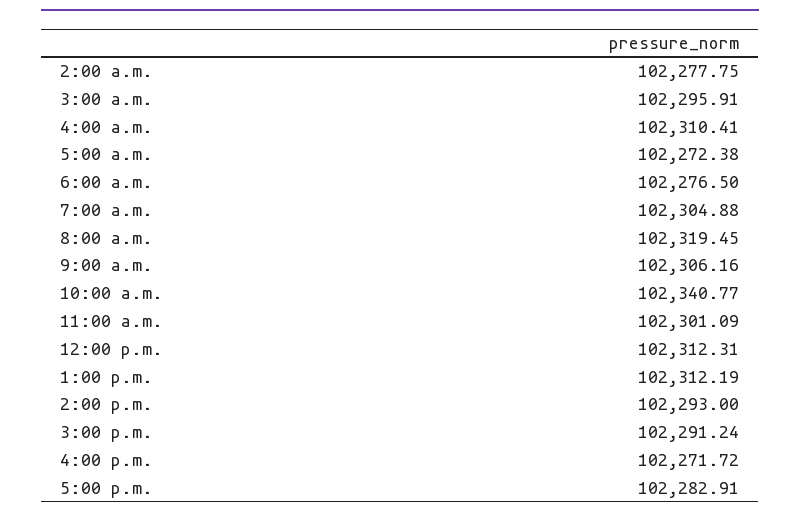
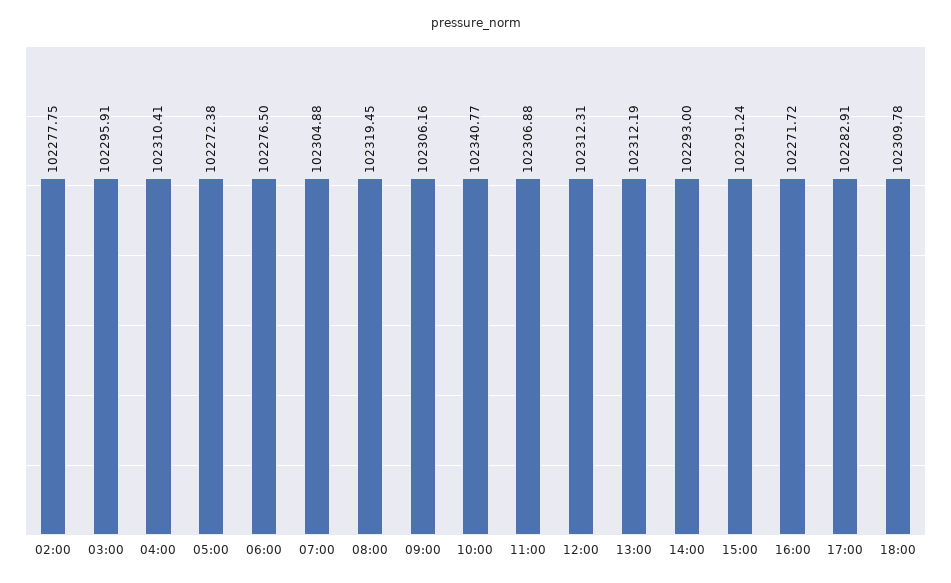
11:00 a.m.: 102301.09 -> 102306.88
18:00: none -> 102309.78

